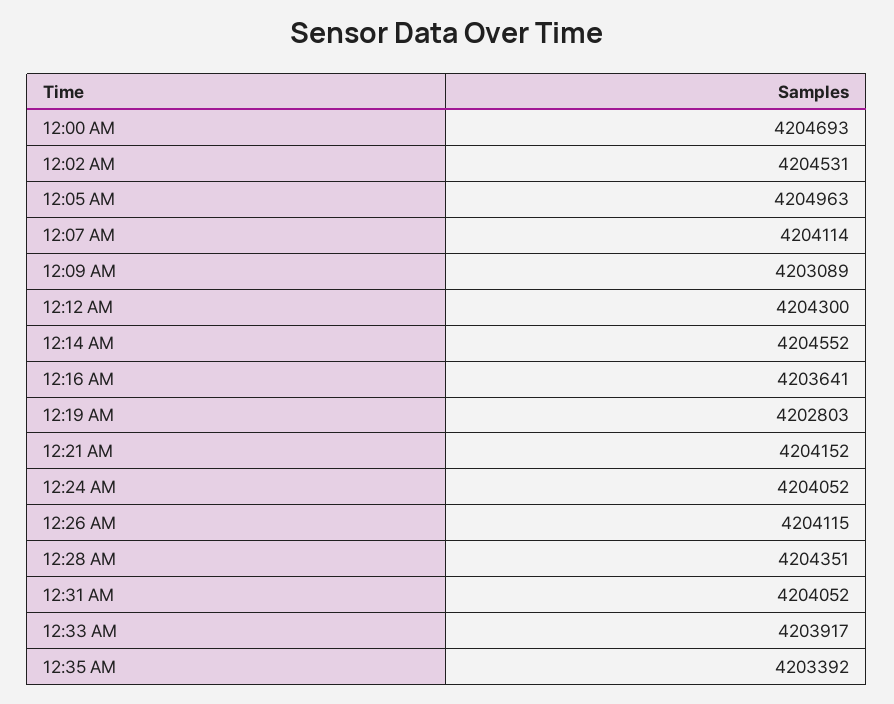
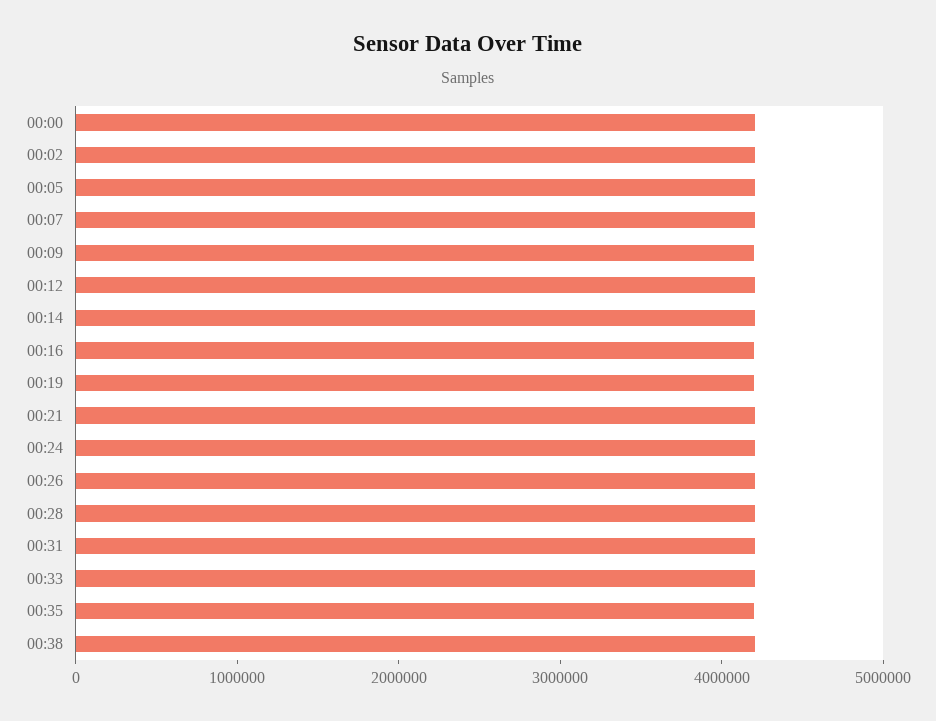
00:38: none -> 4200000

